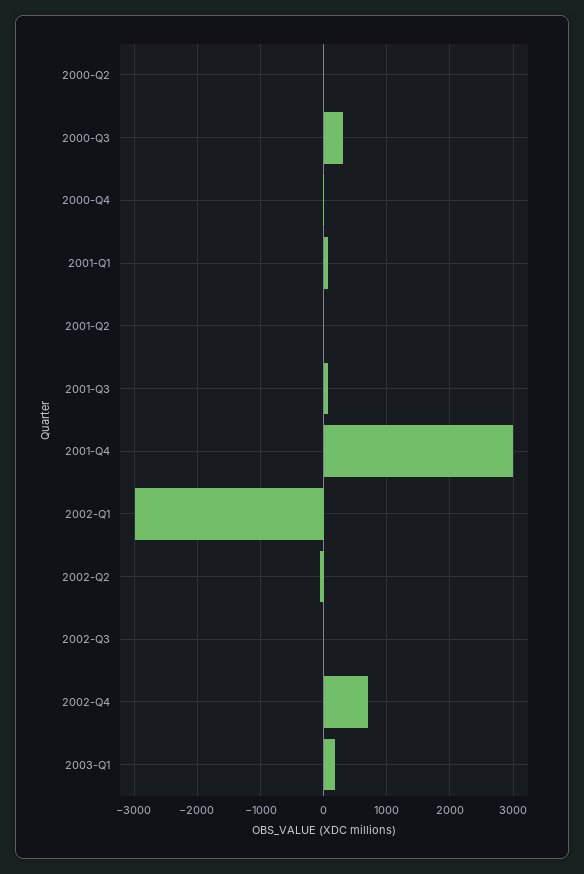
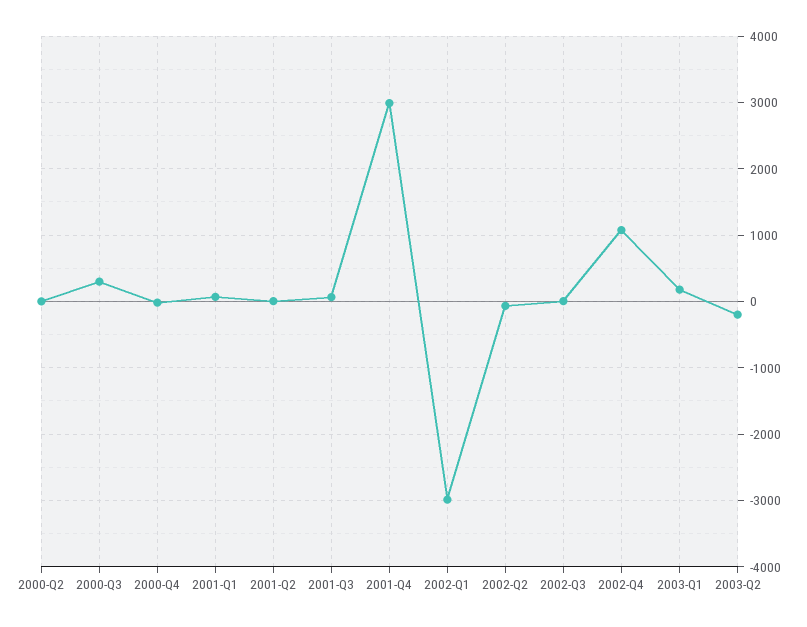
2002-Q4: 700 -> 1100
2003-Q2: none -> -200

